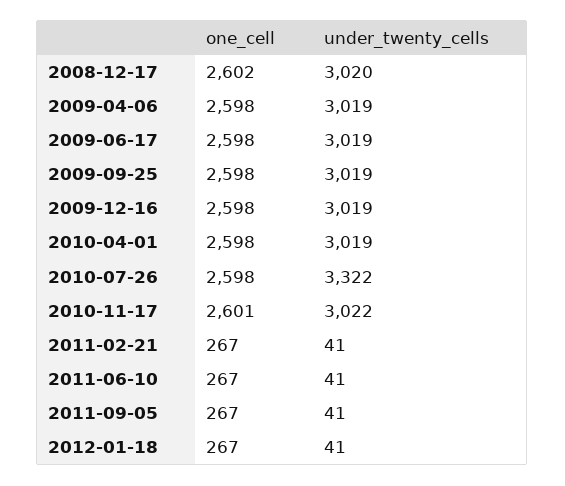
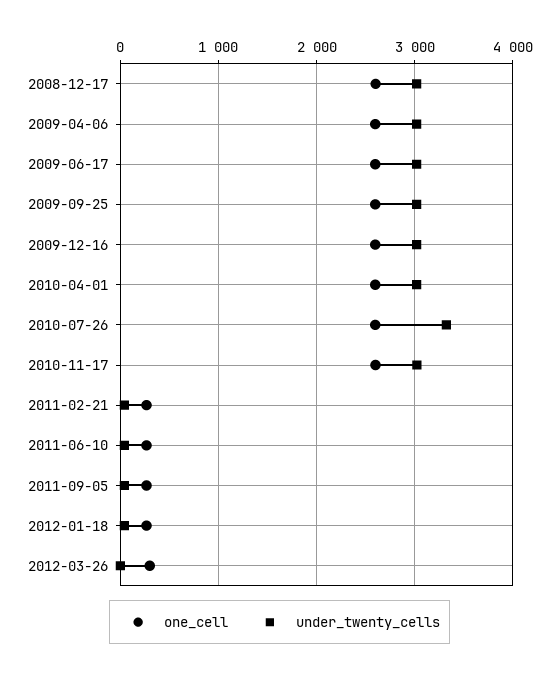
one_cell, 2012-03-26: none -> 300
under_twenty_cells, 2012-03-26: none -> 0

